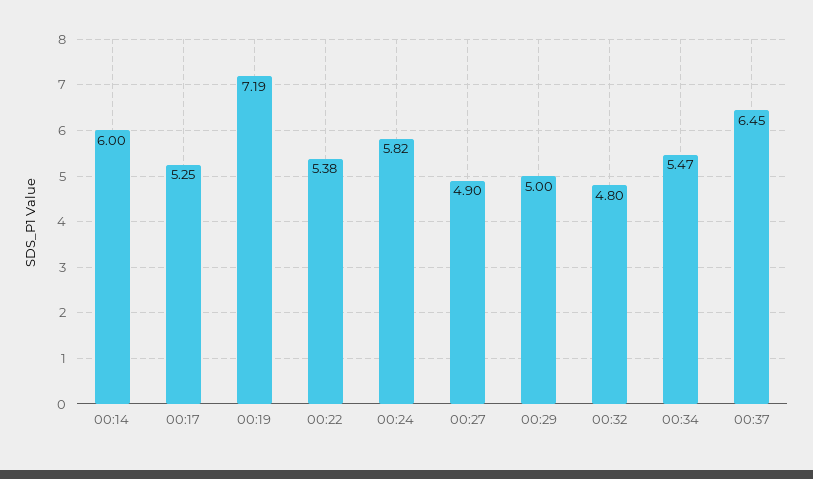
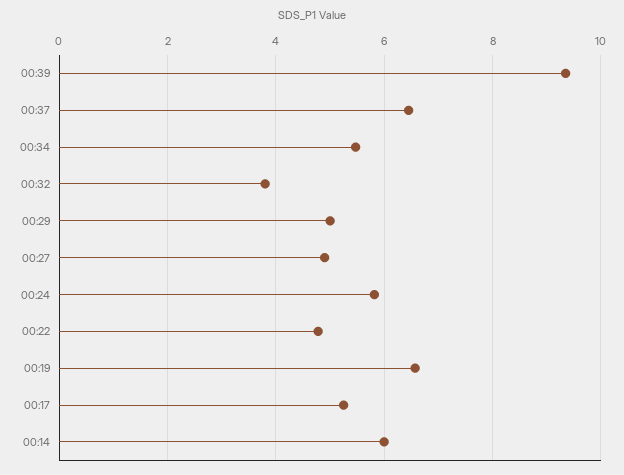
00:19: 7.19 -> 6.6
00:22: 5.38 -> 4.8
00:32: 4.8 -> 3.8
00:39: none -> 9.4

